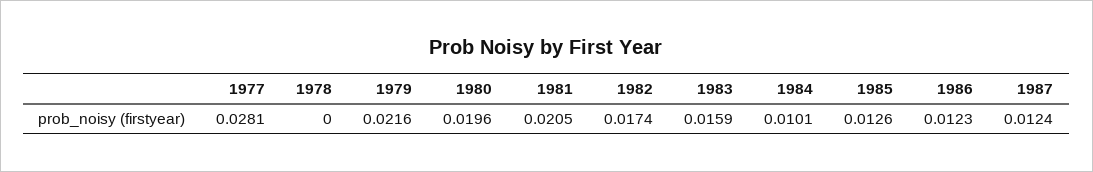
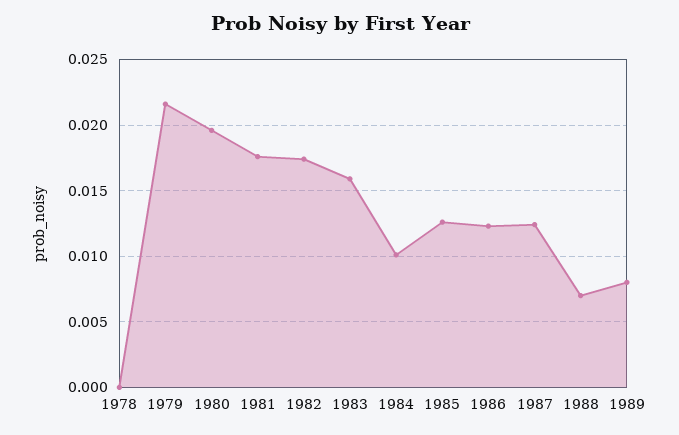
1977: 0.0281 -> none
1981: 0.0205 -> 0.0175
1988: none -> 0.007
1989: none -> 0.008

